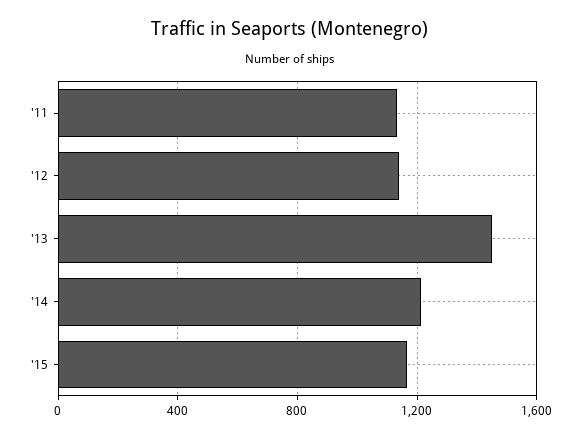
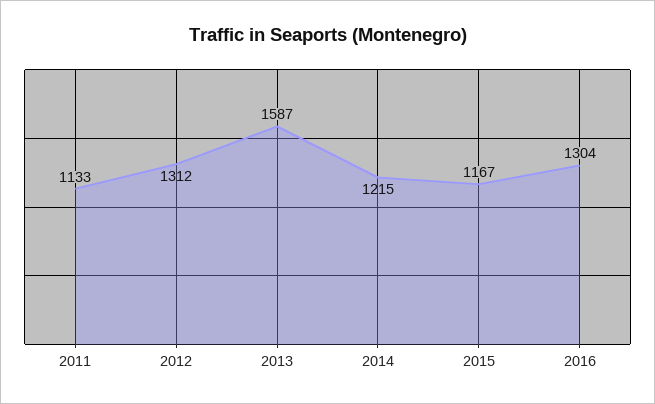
'12: 1150 -> 1312
'13: 1450 -> 1587
2016: none -> 1304

